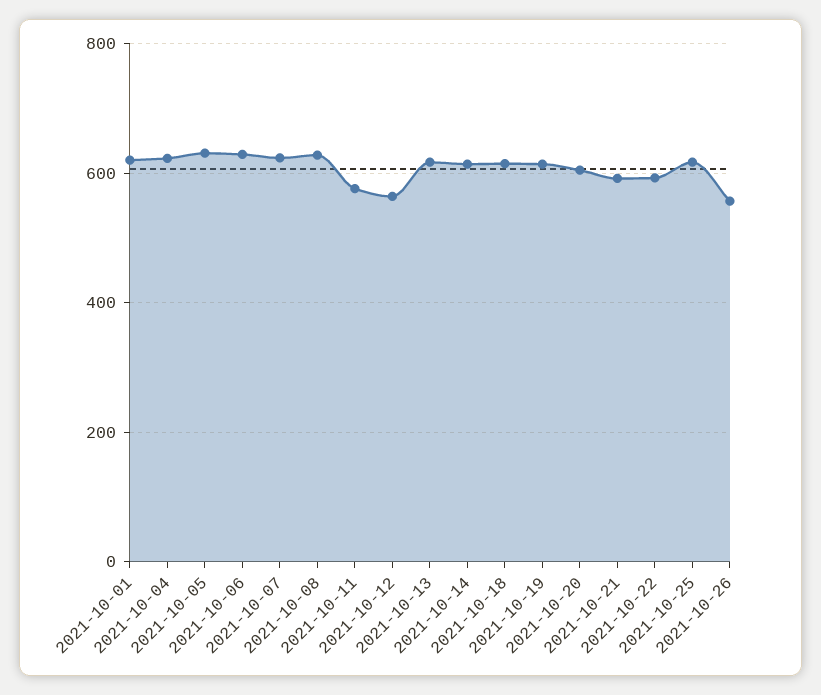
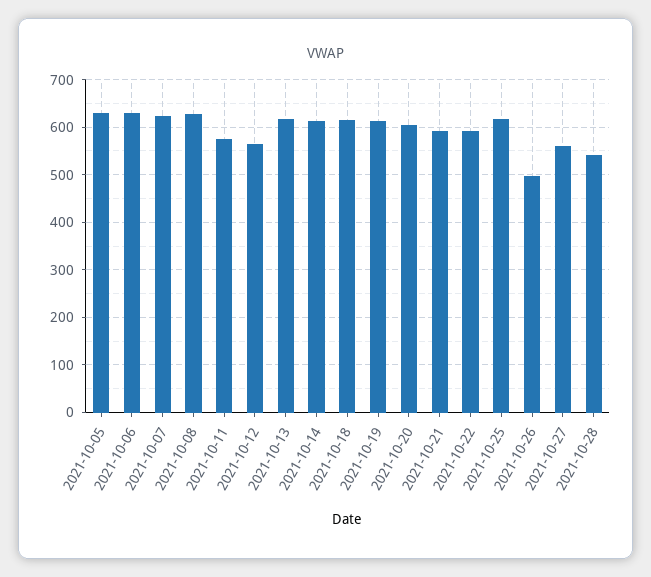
2021-10-01: 620 -> none
2021-10-04: 620 -> none
2021-10-26: 560 -> 500
2021-10-27: none -> 560
2021-10-28: none -> 540

